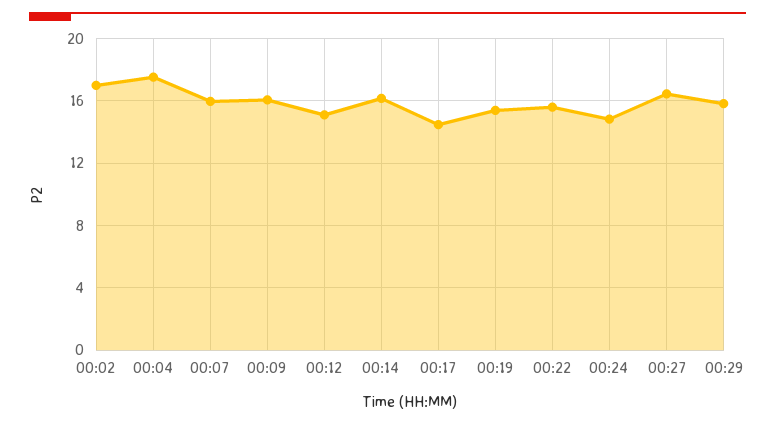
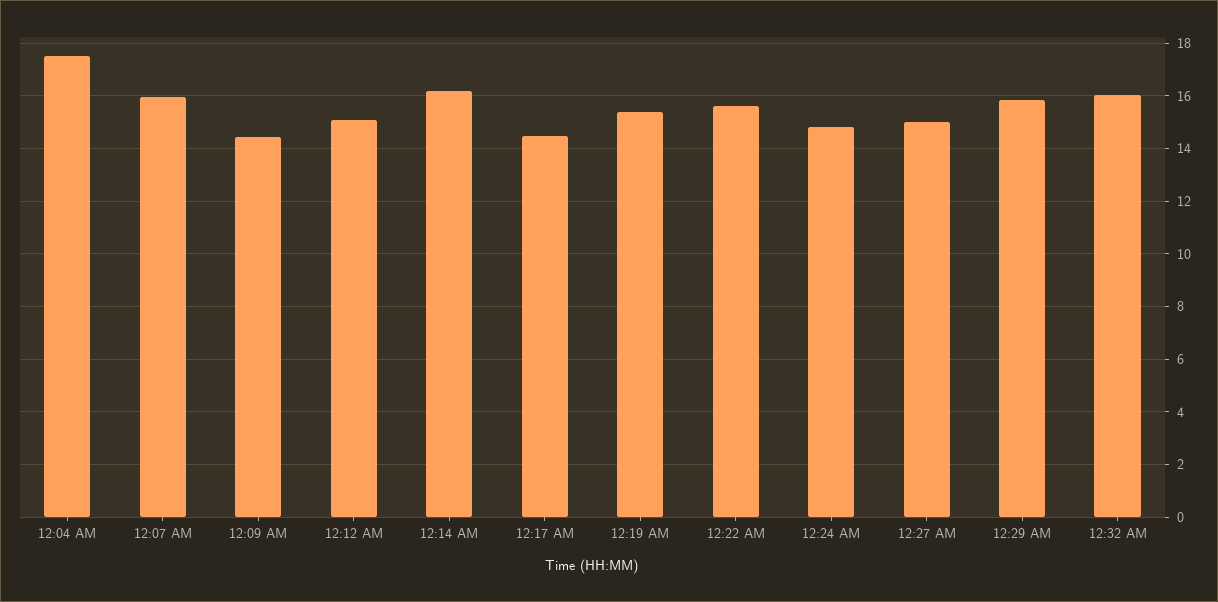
00:02: 17 -> none
00:09: 16 -> 14.5
00:27: 16.5 -> 15
12:32 AM: none -> 16

